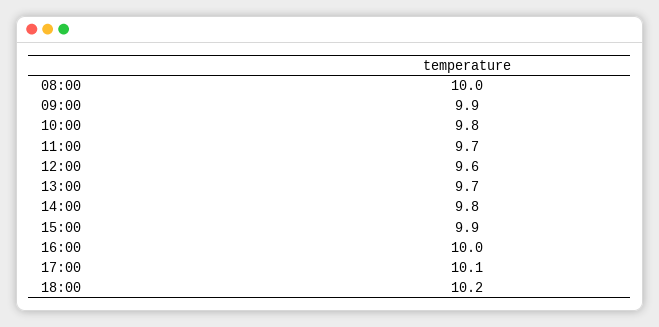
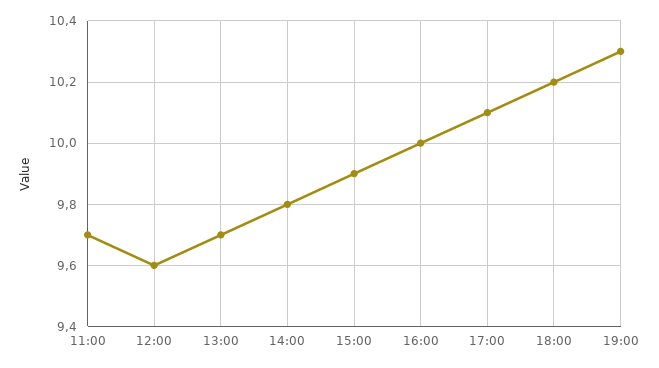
08:00: 10 -> none
09:00: 9.9 -> none
10:00: 9.8 -> none
19:00: none -> 10.3

